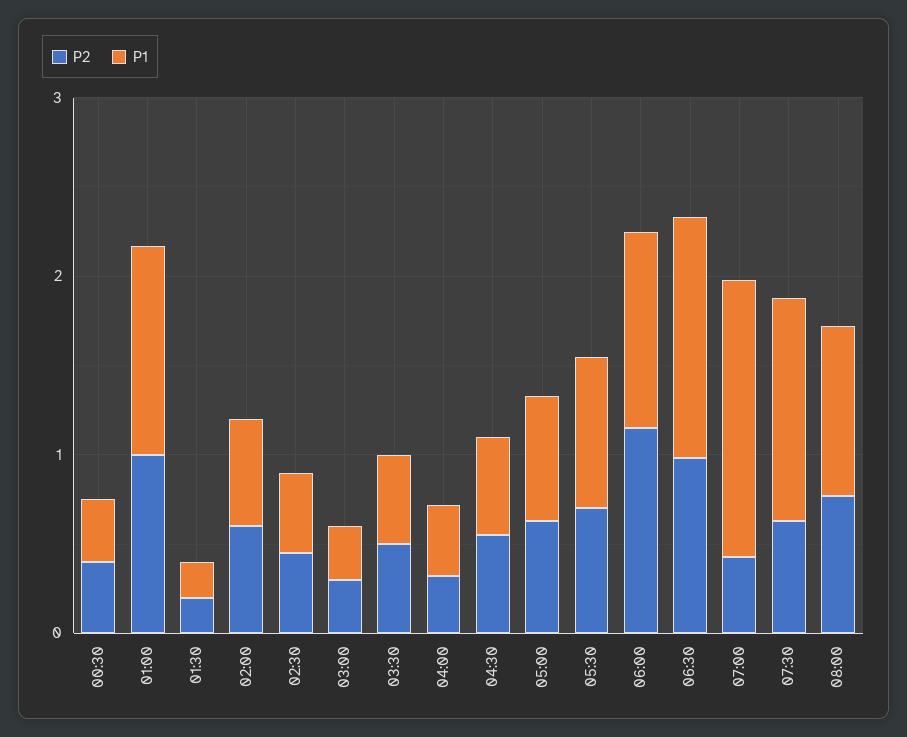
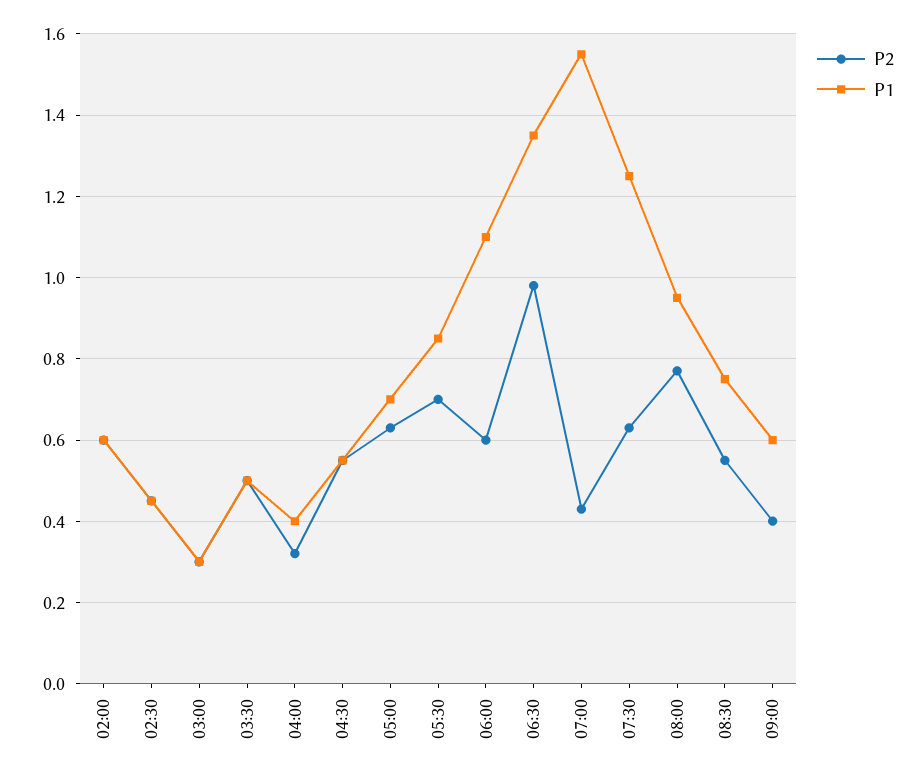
P2, 00:30: 0.4 -> none
P1, 00:30: 0.4 -> none
P2, 01:00: 1 -> none
P1, 01:00: 1.2 -> none
P2, 01:30: 0.2 -> none
P1, 01:30: 0.2 -> none
P2, 06:00: 1.2 -> 0.6
P2, 08:30: none -> 0.55
P1, 08:30: none -> 0.75
P2, 09:00: none -> 0.4
P1, 09:00: none -> 0.6

